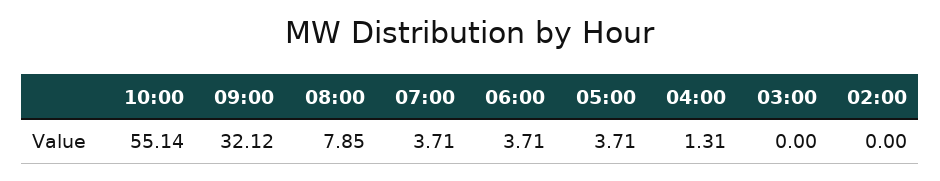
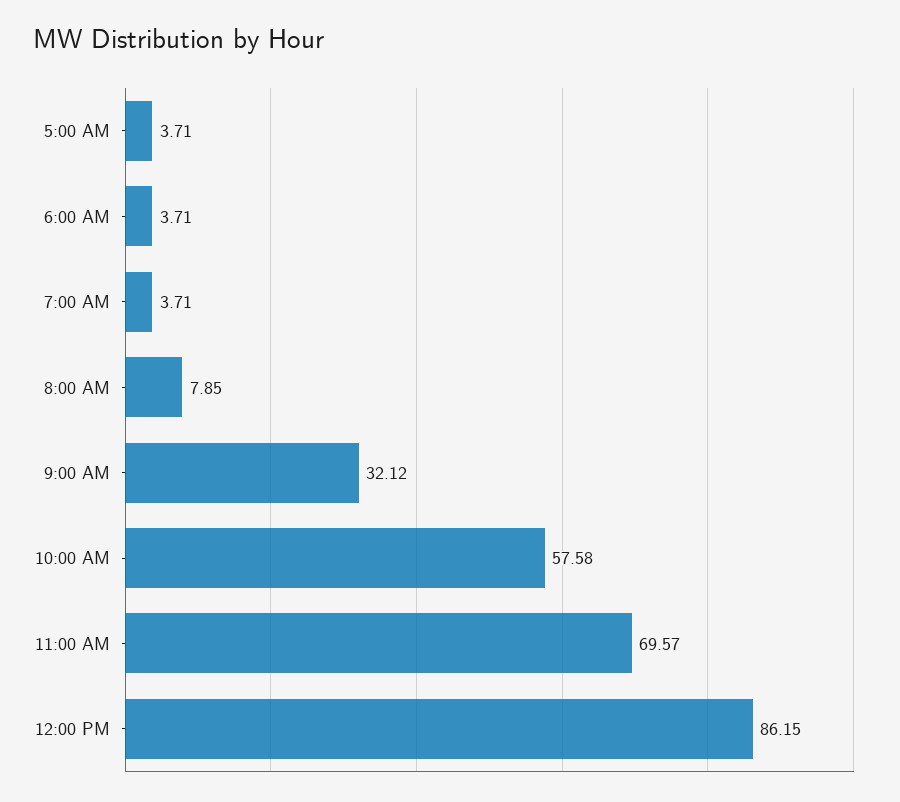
10:00: 55.14 -> 57.58
04:00: 1.31 -> none
03:00: 0 -> none
02:00: 0 -> none
11:00 AM: none -> 69.57
12:00 PM: none -> 86.15

